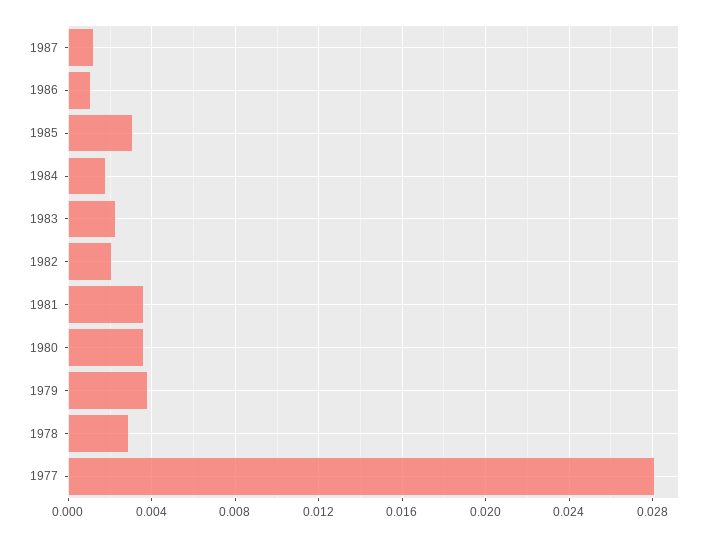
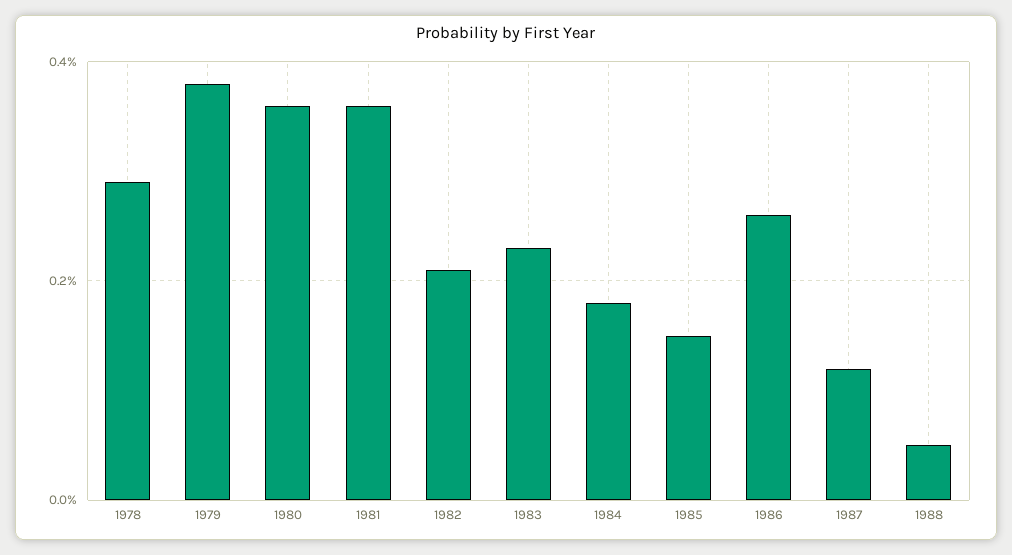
1986: 0.001 -> 0.0025
1985: 0.003 -> 0.0015
1977: 0.028 -> none
1988: none -> 0.0005

